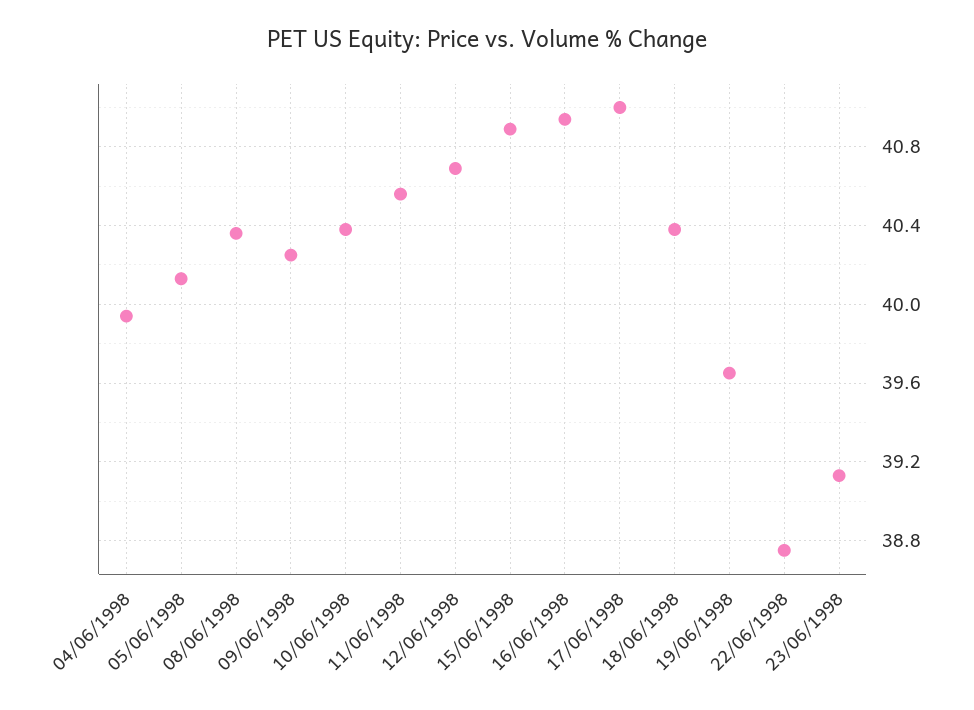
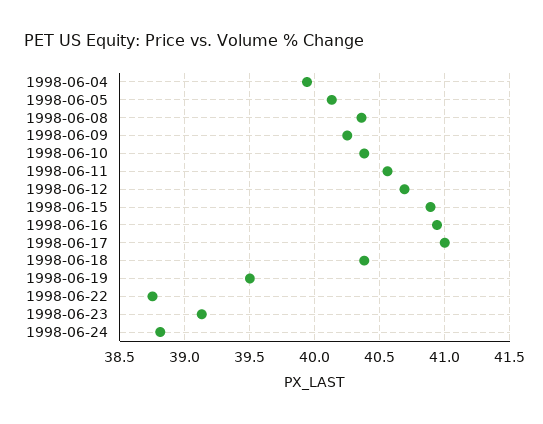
19/06/1998: 39.65 -> 39.5
1998-06-24: none -> 38.8

